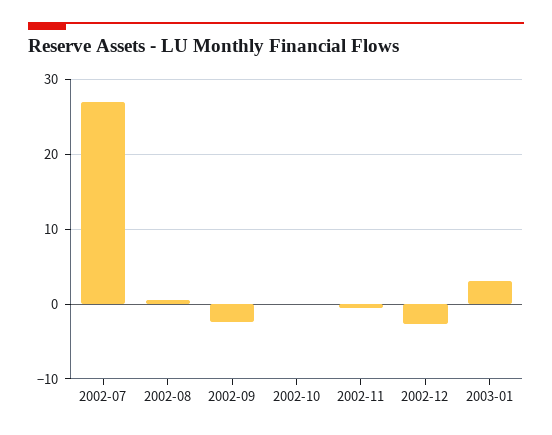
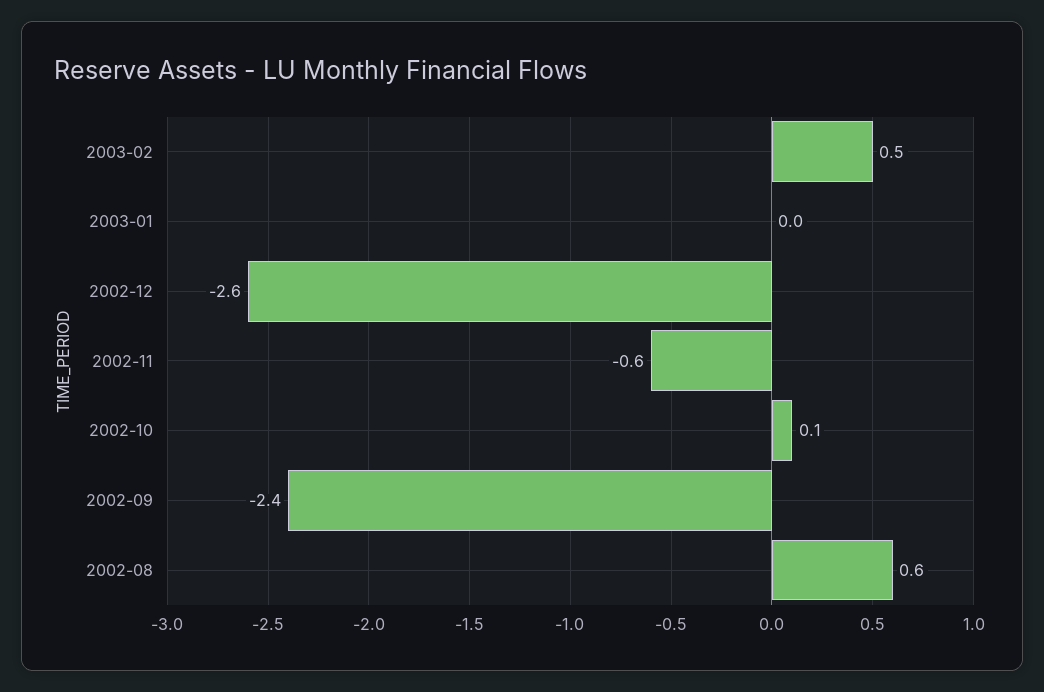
2002-07: 27 -> none
2003-01: 3 -> 0
2003-02: none -> 0.5

